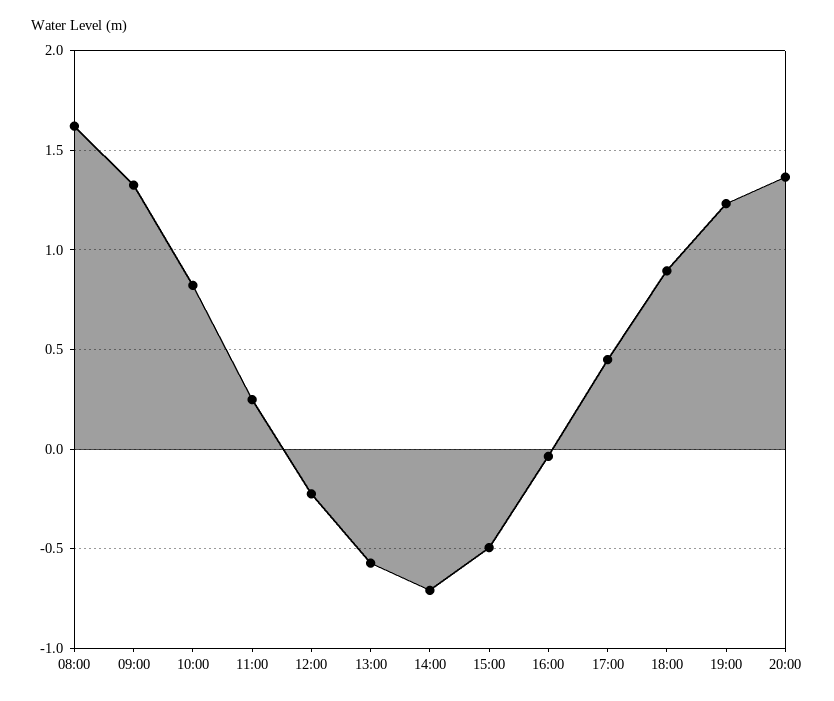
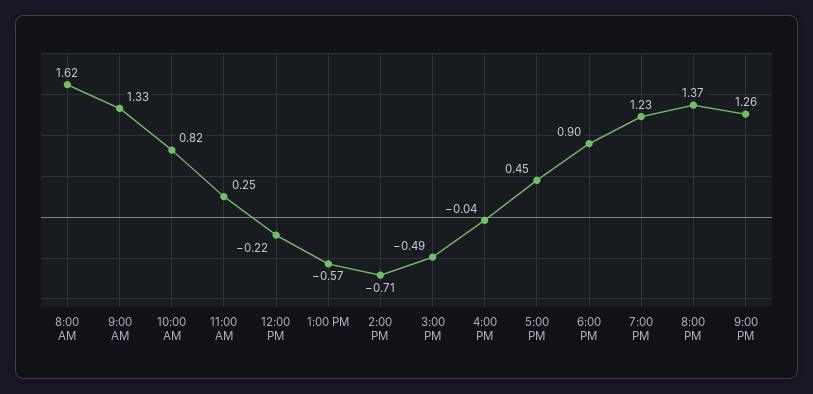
9:00 PM: none -> 1.26

